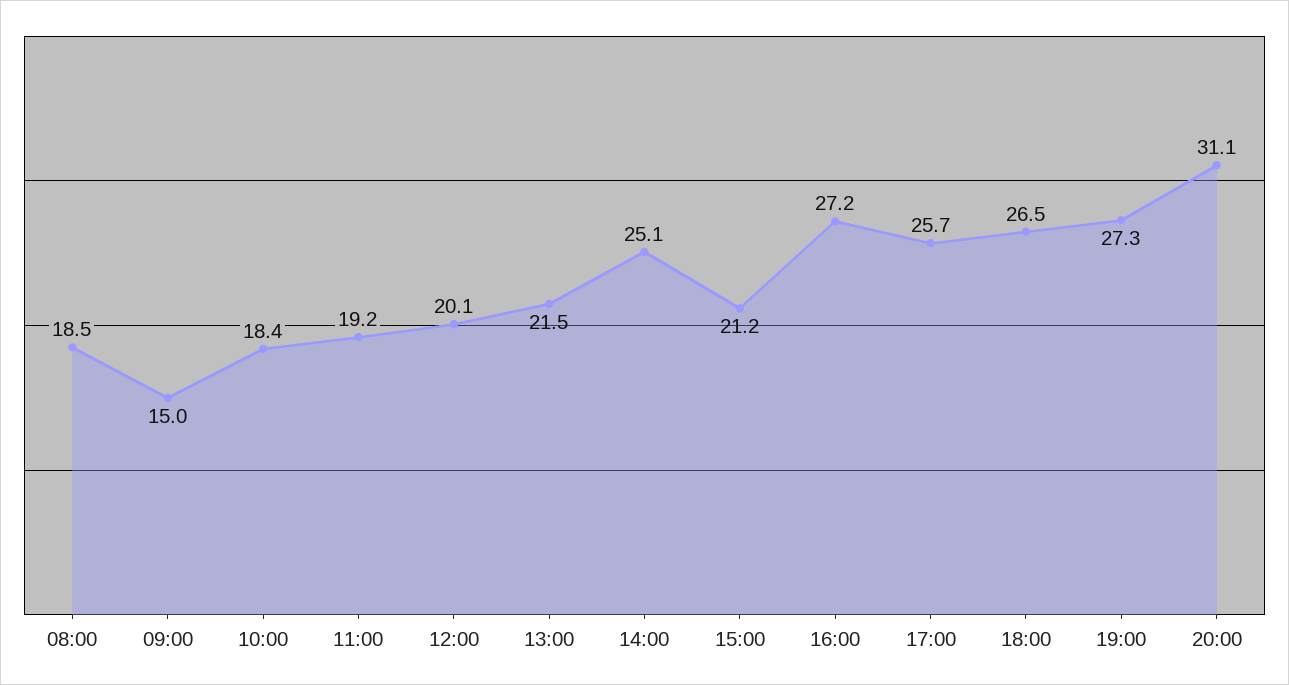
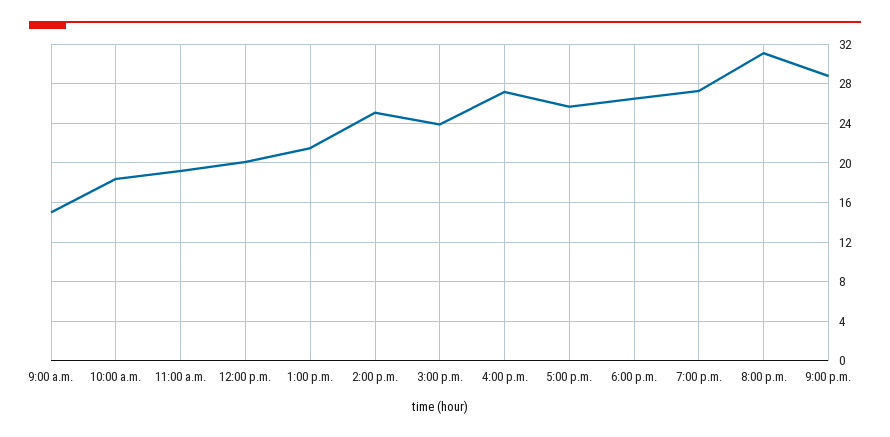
08:00: 18.5 -> none
15:00: 21.2 -> 24
9:00 p.m.: none -> 29

